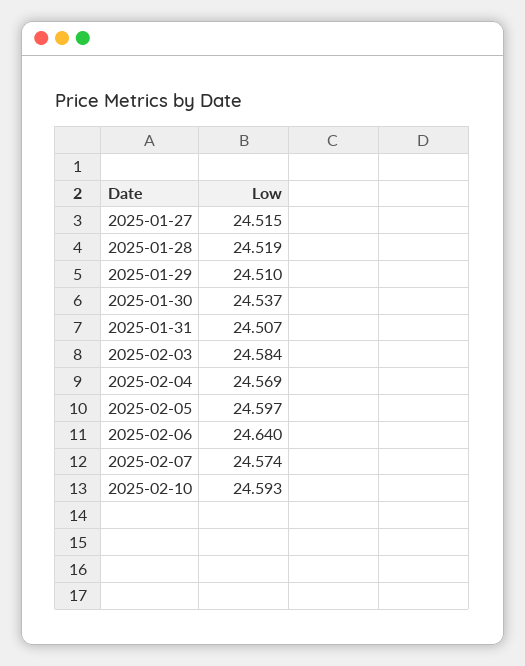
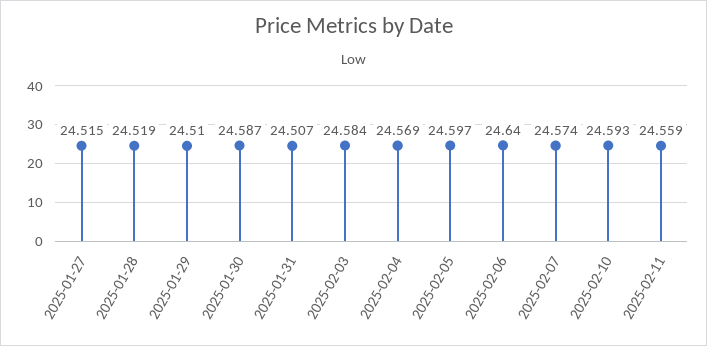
2025-01-30: 24.537 -> 24.587
2025-02-11: none -> 24.559

